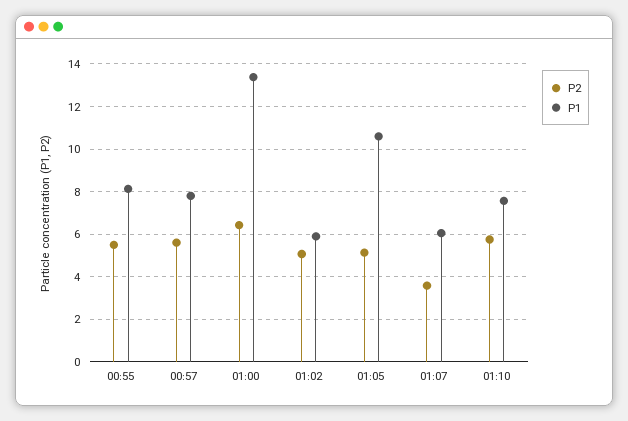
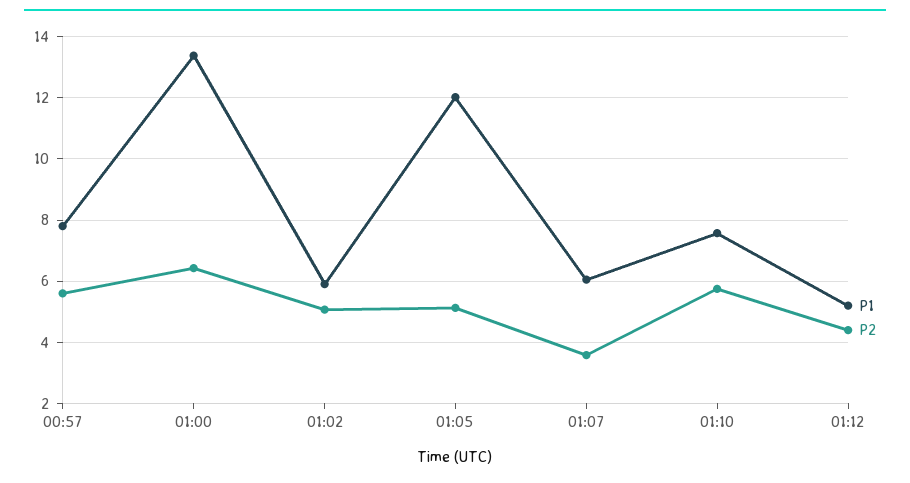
P2, 00:55: 5.5 -> none
P1, 00:55: 8 -> none
P1, 01:05: 10.5 -> 12
P1, 01:12: none -> 5.2
P2, 01:12: none -> 4.4

